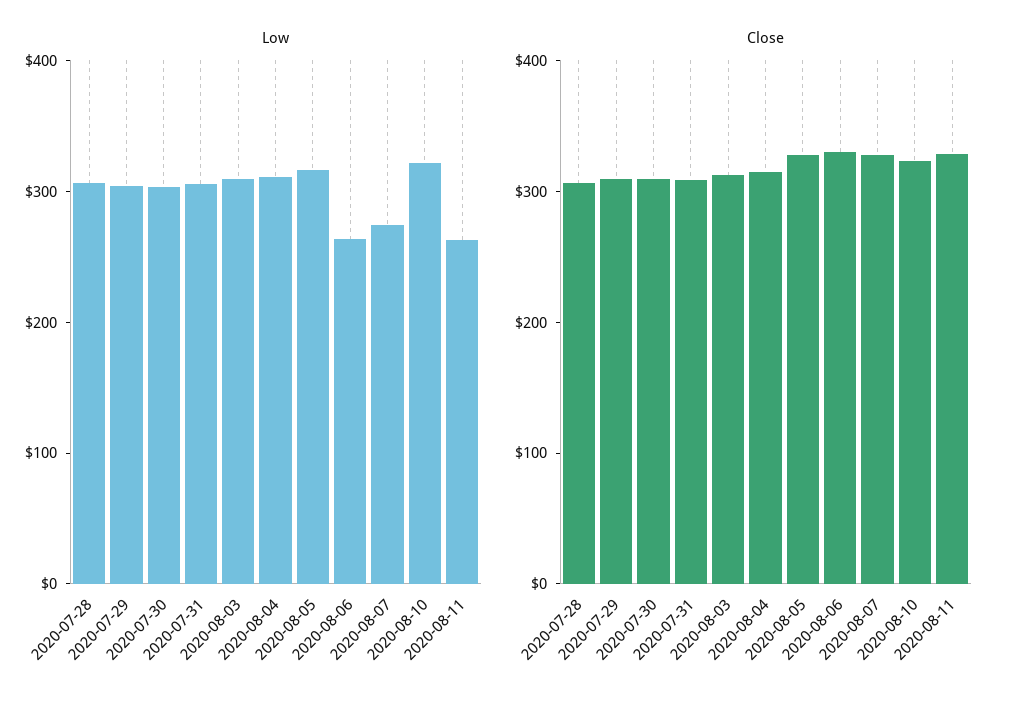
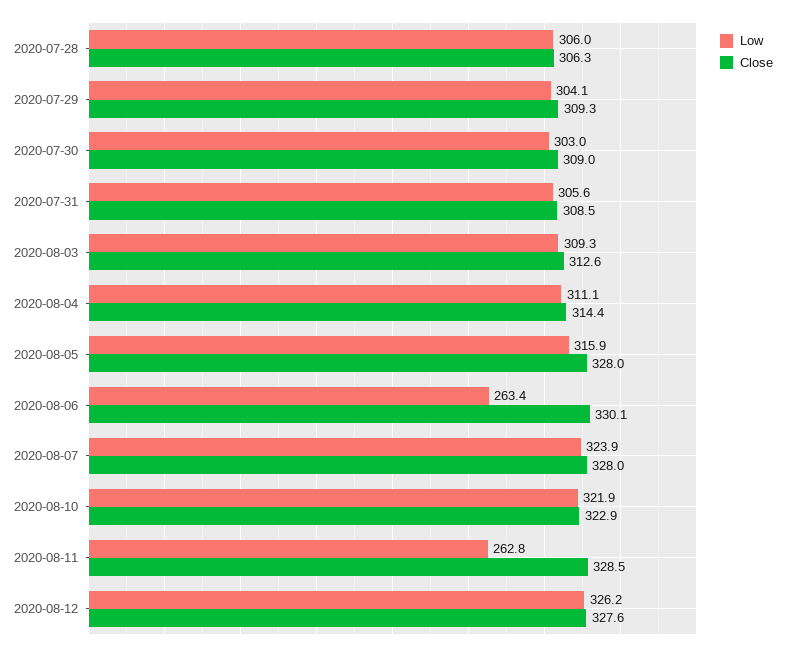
Low, 2020-08-07: 280 -> 323.9
Low, 2020-08-12: none -> 326.2
Close, 2020-08-12: none -> 327.6

